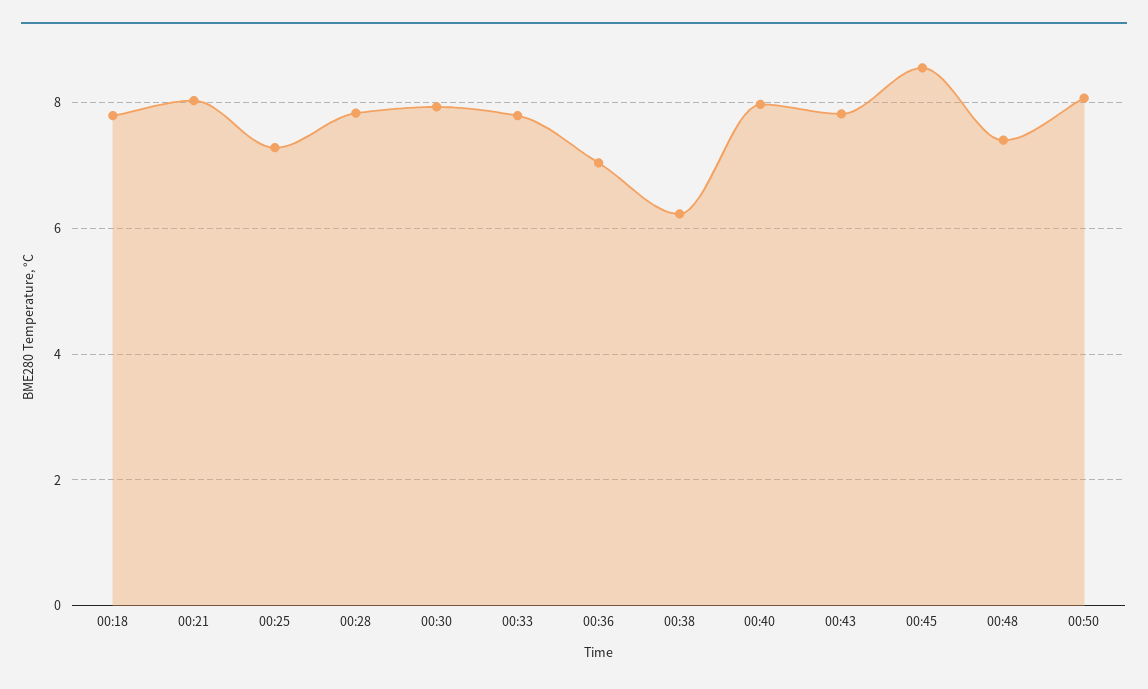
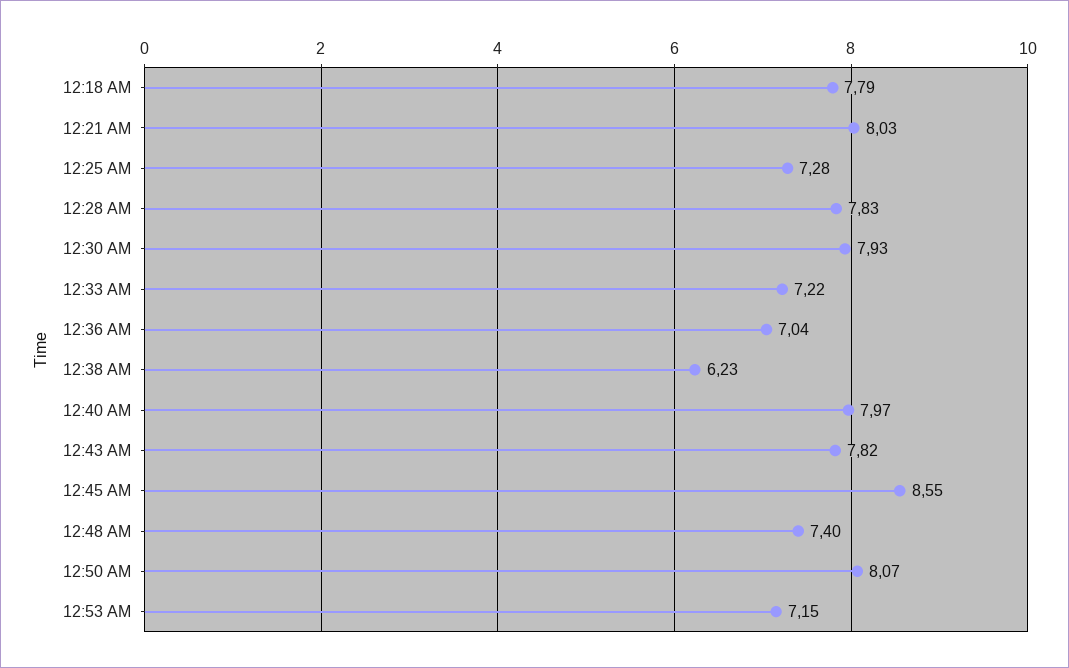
00:33: 7.8 -> 7.22
12:53 AM: none -> 7.15

